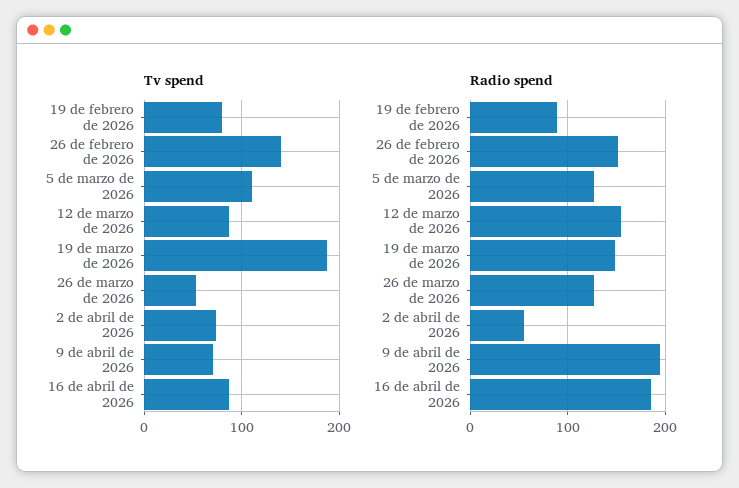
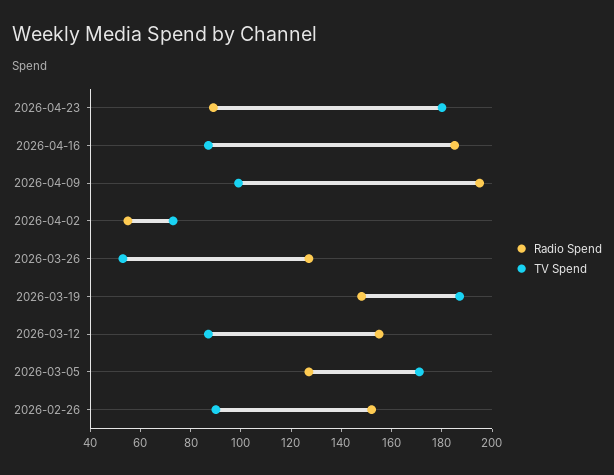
Tv spend, 19 de febrero de 2026: 80 -> none
Tv spend, 26 de febrero de 2026: 140 -> 90
Tv spend, 5 de marzo de 2026: 110 -> 170
Tv spend, 9 de abril de 2026: 70 -> 100
Radio spend, 19 de febrero de 2026: 90 -> none
Radio spend, 2026-04-23: none -> 90
Tv spend, 2026-04-23: none -> 180

